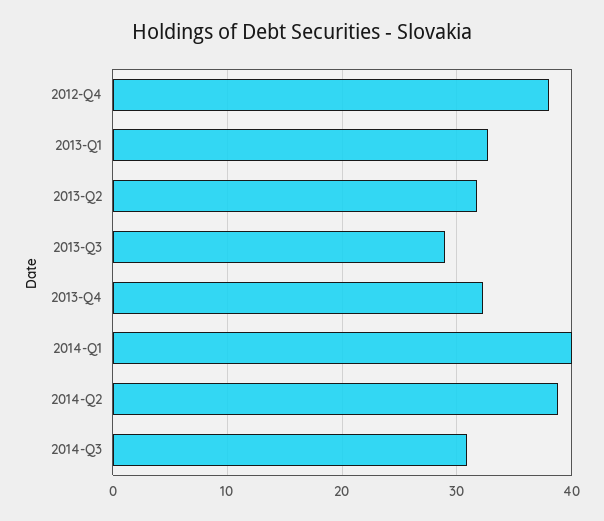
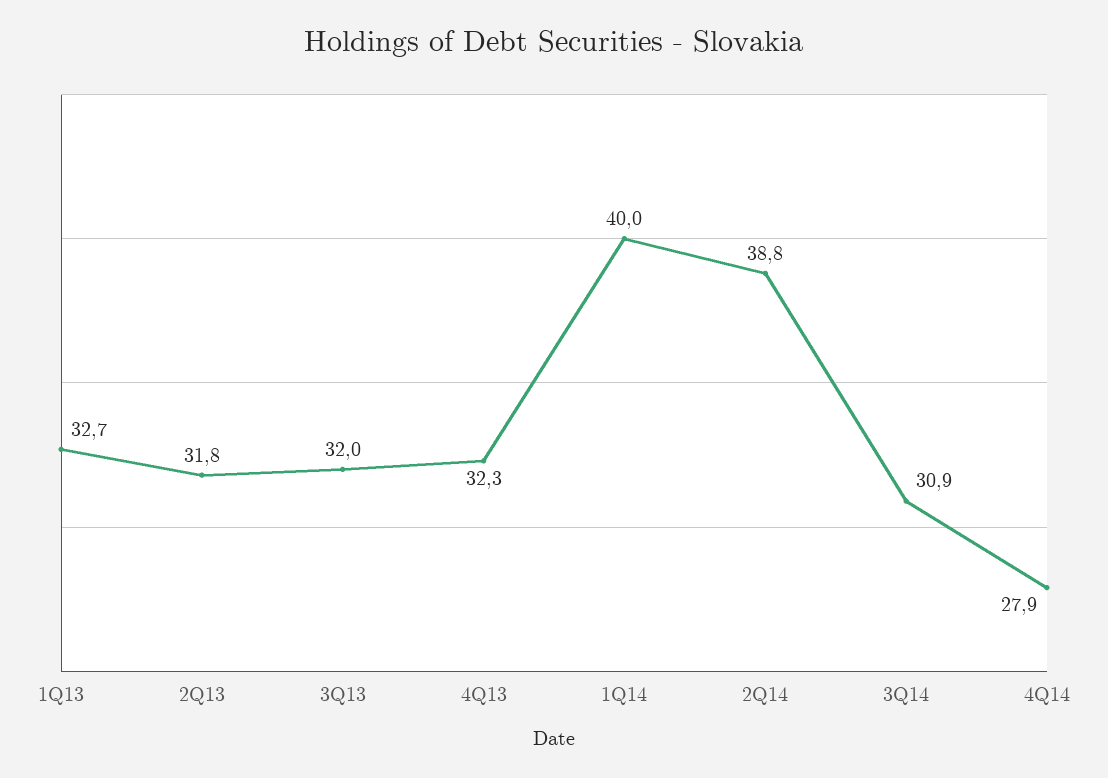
2012-Q4: 38 -> none
2013-Q3: 29 -> 32
4Q14: none -> 27.9

